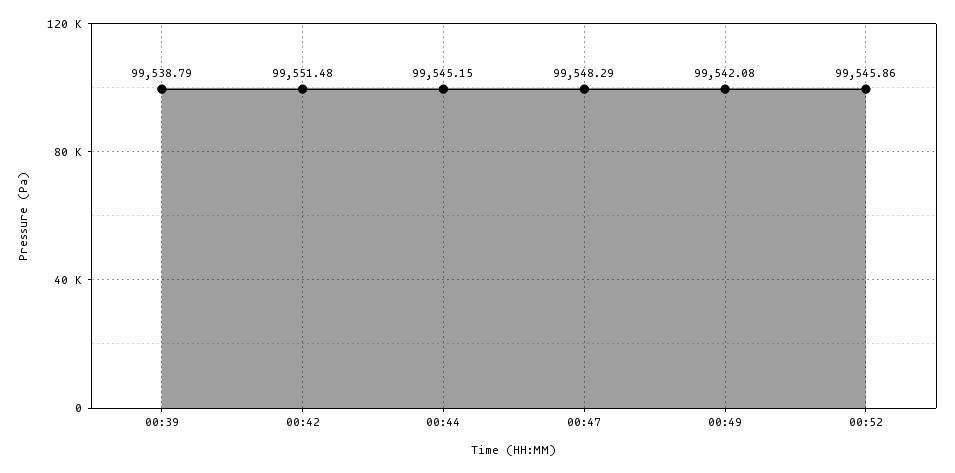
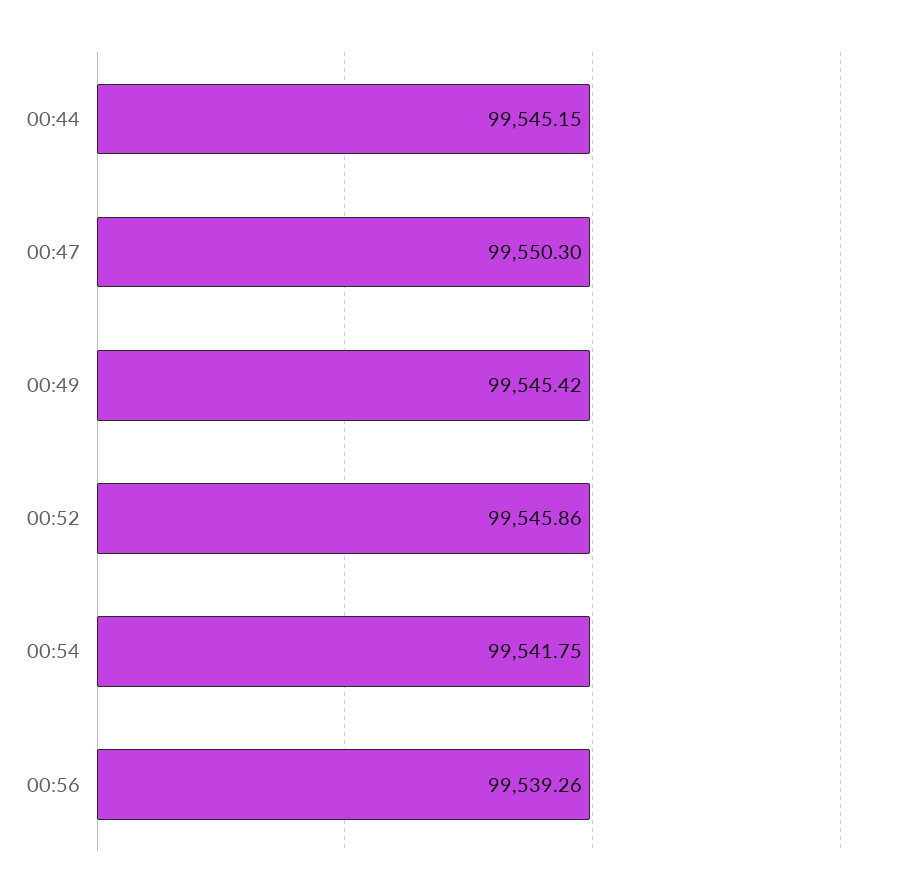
00:39: 99538.79 -> none
00:42: 99551.48 -> none
00:47: 99548.29 -> 99550.3
00:49: 99542.08 -> 99545.42
00:54: none -> 99541.75
00:56: none -> 99539.26

